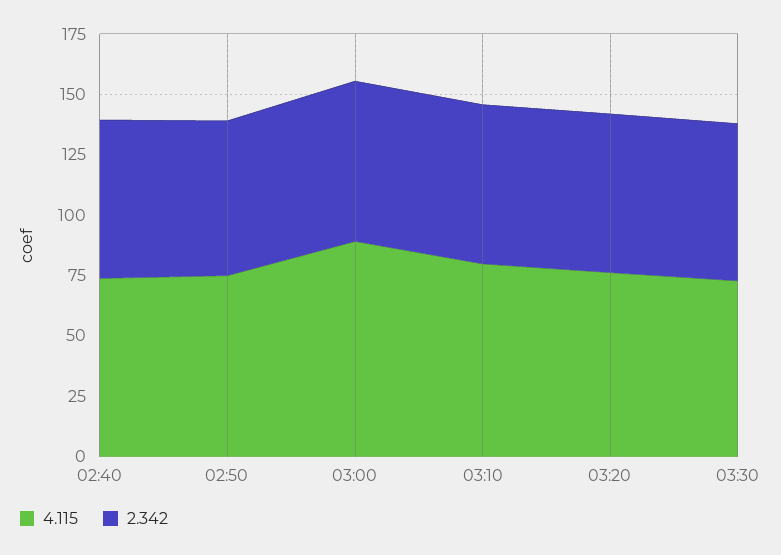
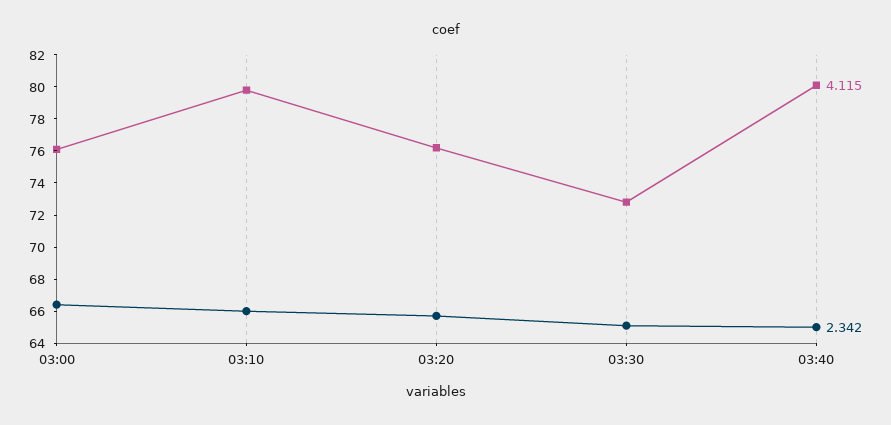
4.115, 02:40: 75 -> none
2.342, 02:40: 65 -> none
4.115, 02:50: 75 -> none
2.342, 02:50: 65 -> none
4.115, 03:00: 90 -> 76
4.115, 03:40: none -> 80
2.342, 03:40: none -> 65

